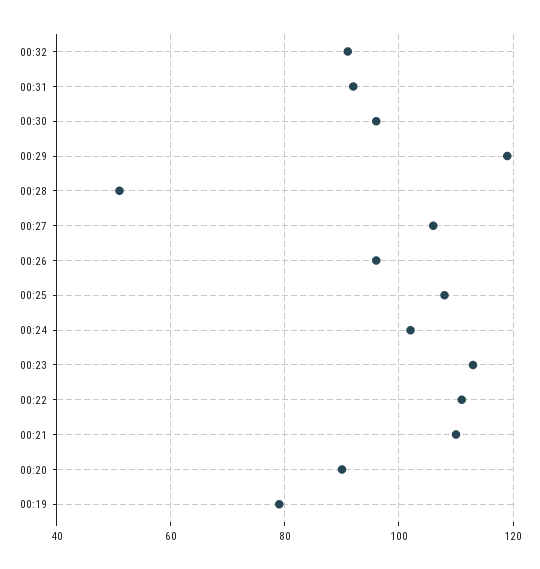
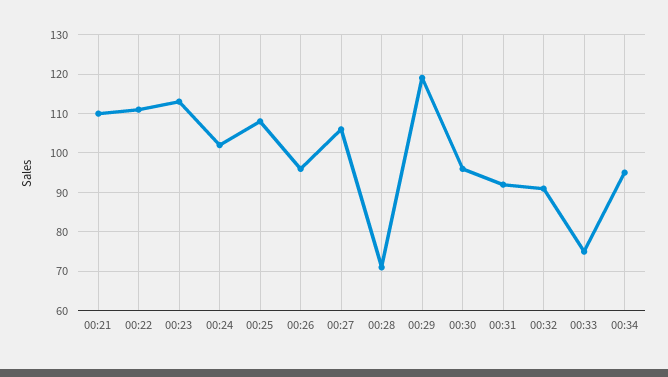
00:28: 50 -> 70
00:20: 90 -> none
00:19: 80 -> none
00:33: none -> 75
00:34: none -> 95

